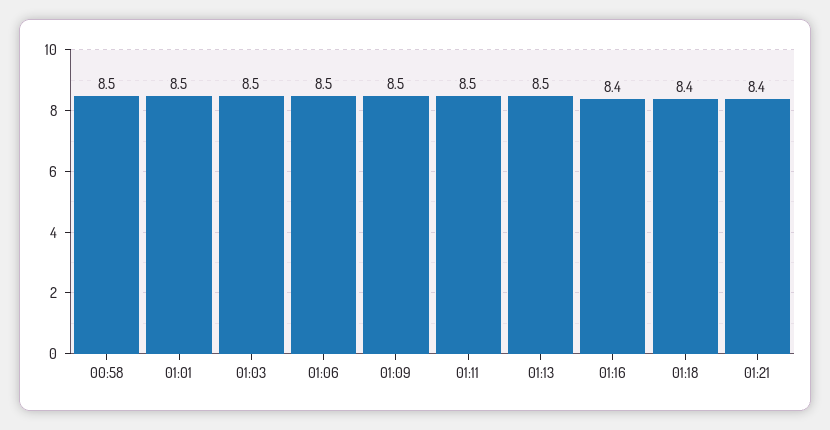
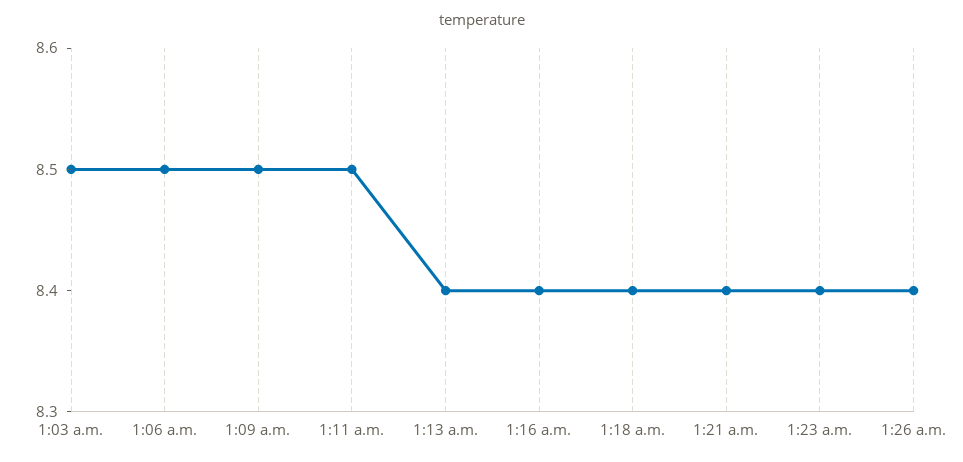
00:58: 8.5 -> none
01:01: 8.5 -> none
01:13: 8.5 -> 8.4
1:23 a.m.: none -> 8.4
1:26 a.m.: none -> 8.4

